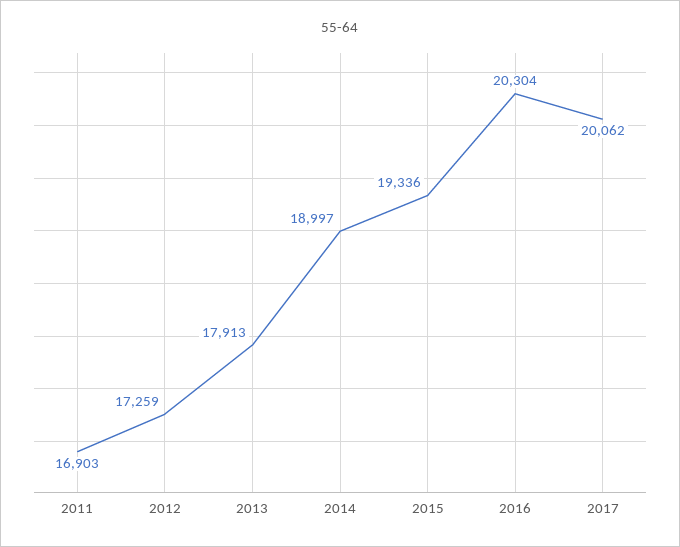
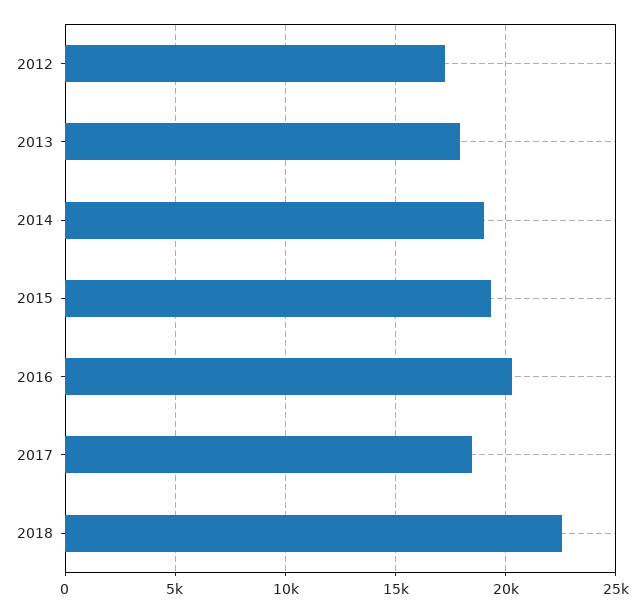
2011: 16903 -> none
2017: 20062 -> 18500
2018: none -> 22500

